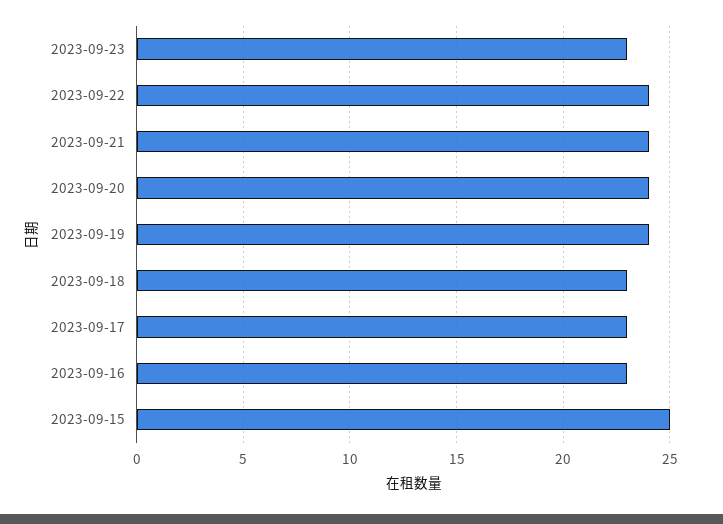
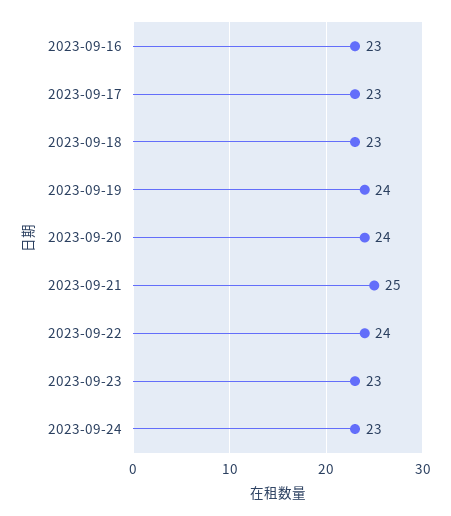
2023-09-21: 24 -> 25
2023-09-15: 25 -> none
2023-09-24: none -> 23

